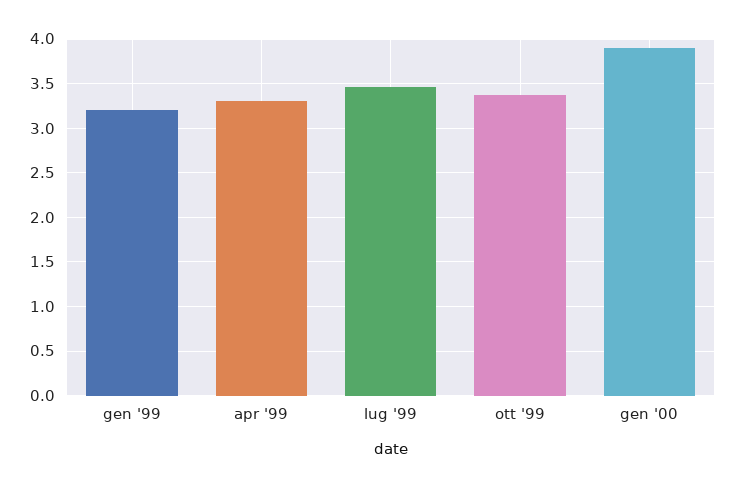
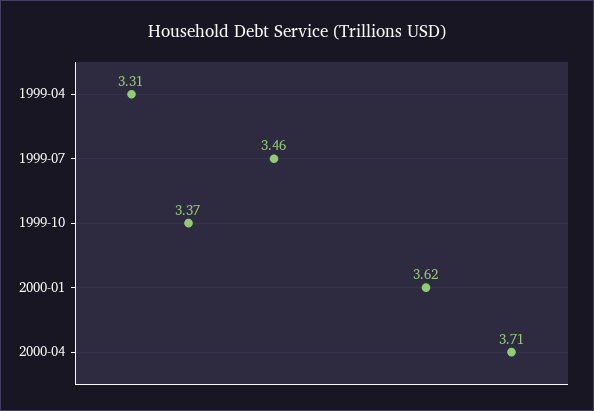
gen '99: 3.2 -> none
gen '00: 3.9 -> 3.62
2000-04: none -> 3.71

